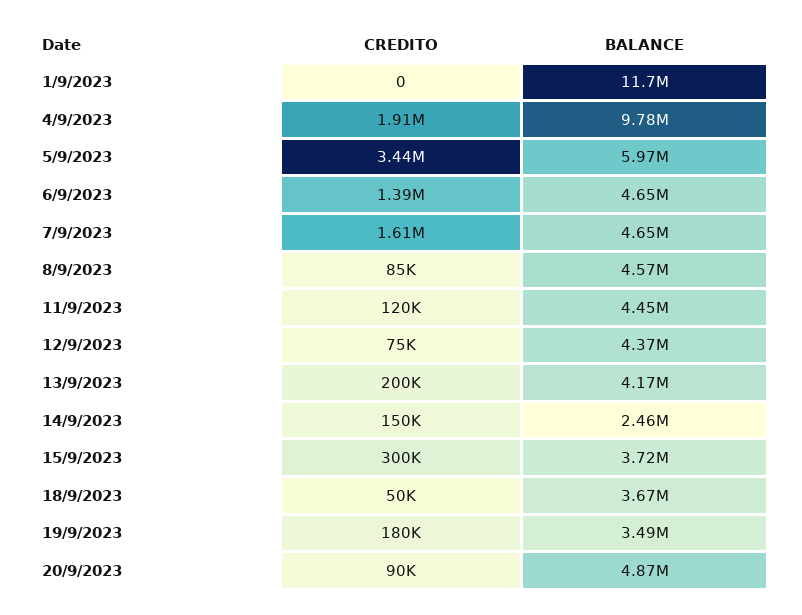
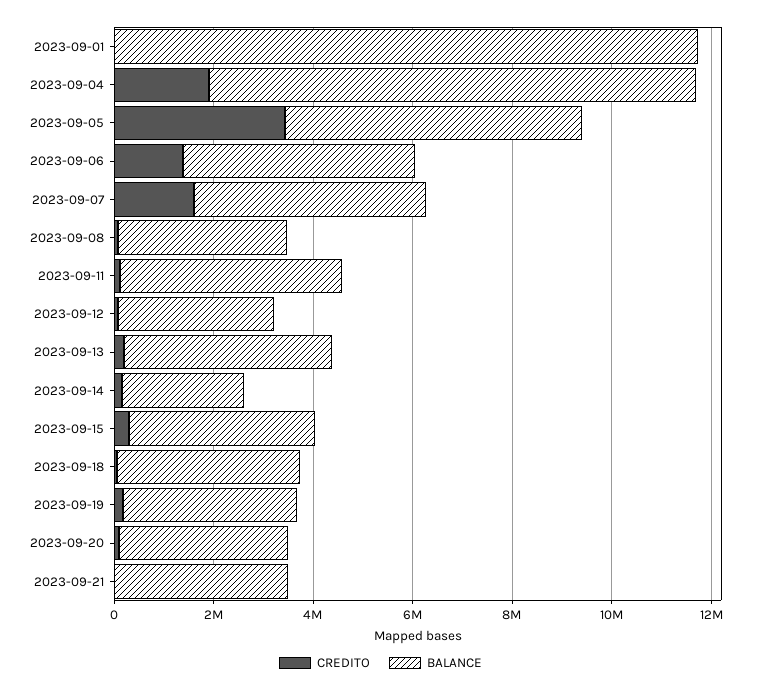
BALANCE, 8/9/2023: 4570000 -> 3500000
BALANCE, 12/9/2023: 4370000 -> 3000000
BALANCE, 20/9/2023: 4870000 -> 3500000
CREDITO, 2023-09-21: none -> 0
BALANCE, 2023-09-21: none -> 3500000

